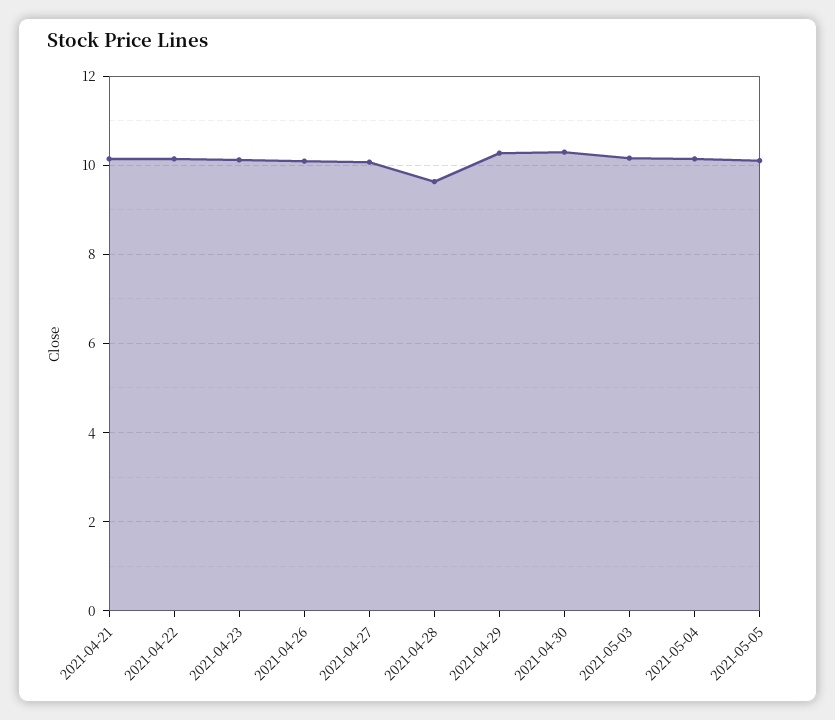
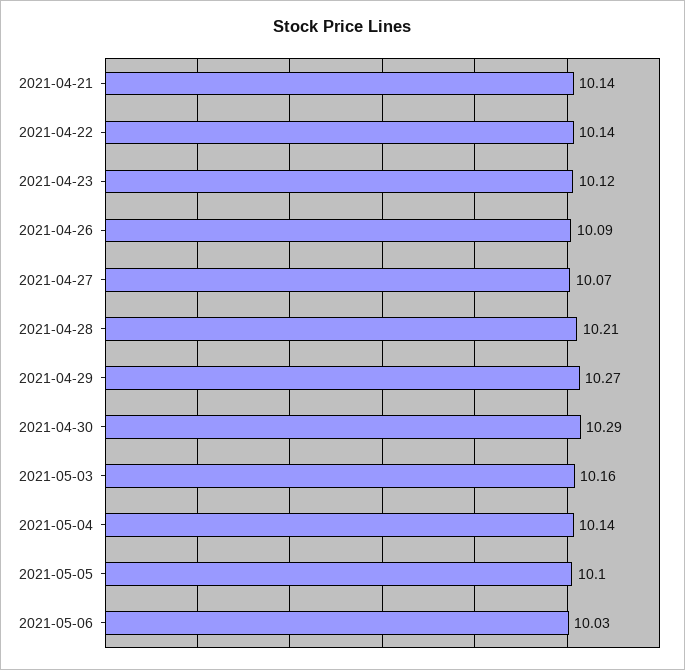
2021-04-28: 9.6 -> 10.21
2021-05-06: none -> 10.03

